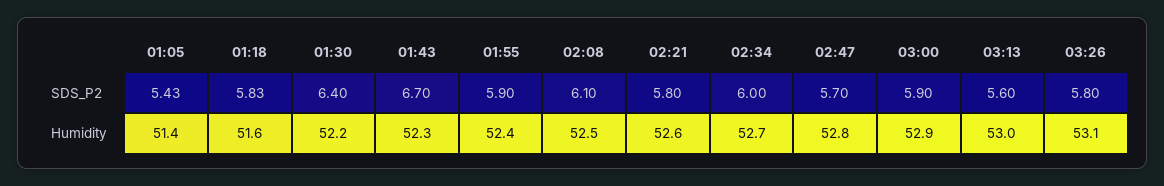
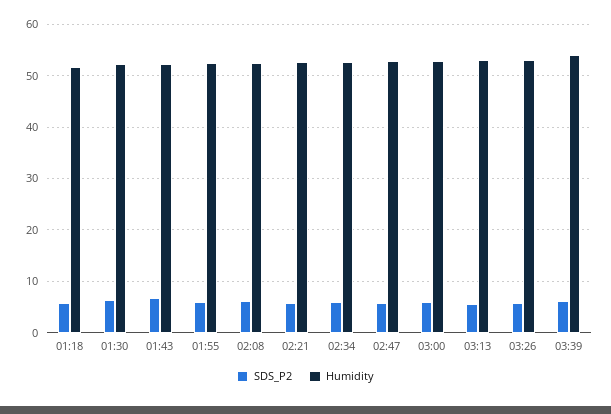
SDS_P2, 01:05: 5.43 -> none
Humidity, 01:05: 51.4 -> none
SDS_P2, 03:39: none -> 6
Humidity, 03:39: none -> 54

